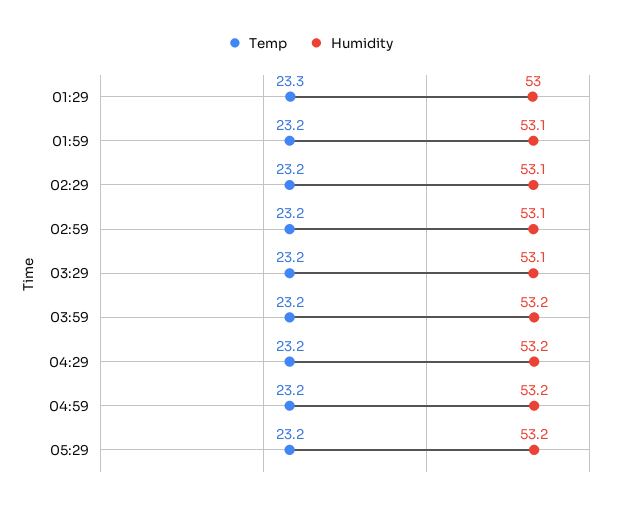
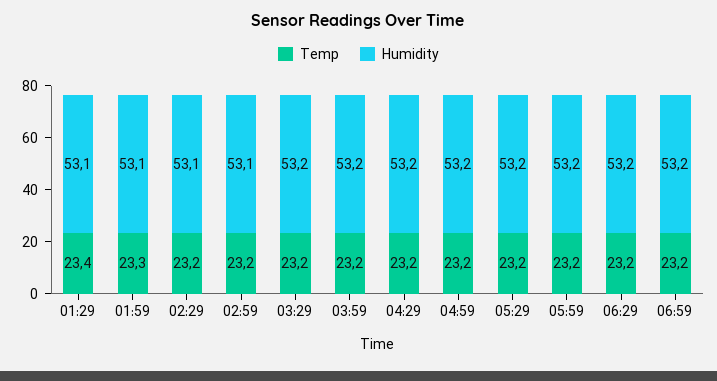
Temp, 01:29: 23.3 -> 23.4
Humidity, 01:29: 53 -> 53.1
Temp, 01:59: 23.2 -> 23.3
Humidity, 03:29: 53.1 -> 53.2
Temp, 05:59: none -> 23.2
Humidity, 05:59: none -> 53.2
Temp, 06:29: none -> 23.2
Humidity, 06:29: none -> 53.2
Temp, 06:59: none -> 23.2
Humidity, 06:59: none -> 53.2

